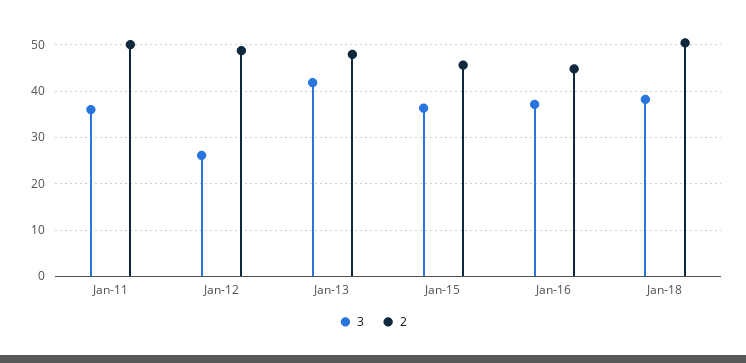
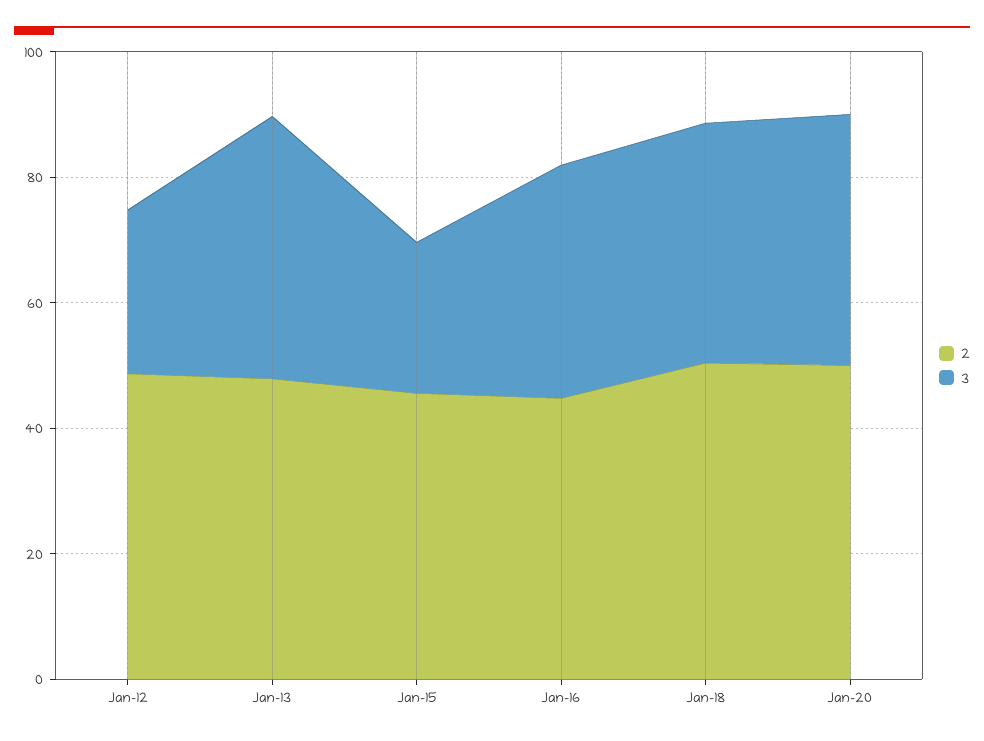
3, Jan-11: 36 -> none
2, Jan-11: 50 -> none
3, Jan-15: 36 -> 25
2, Jan-20: none -> 50
3, Jan-20: none -> 40

